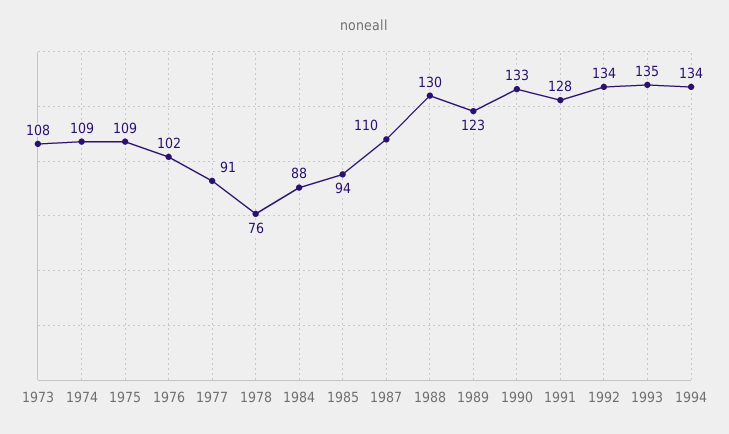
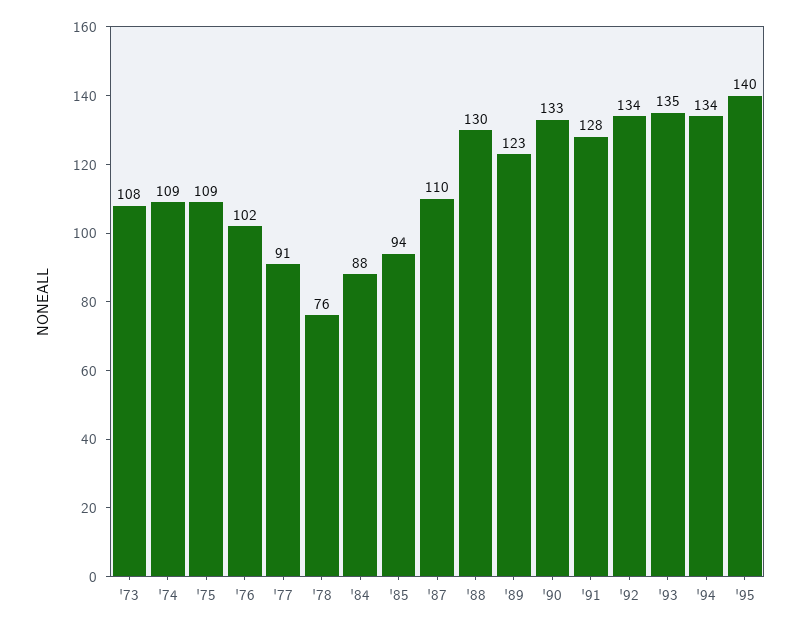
'95: none -> 140

